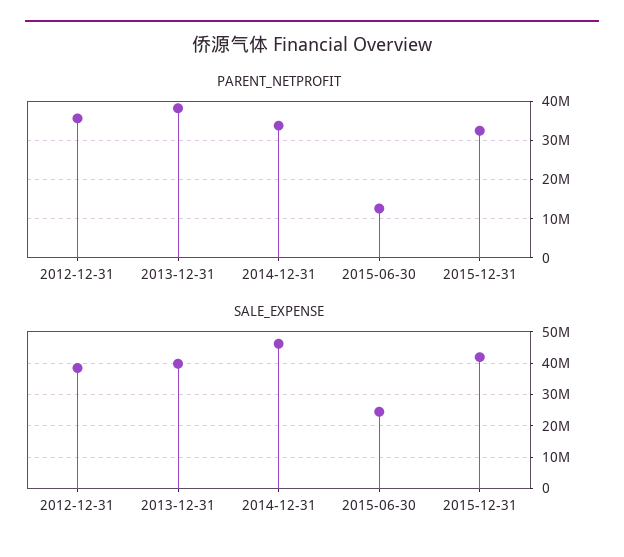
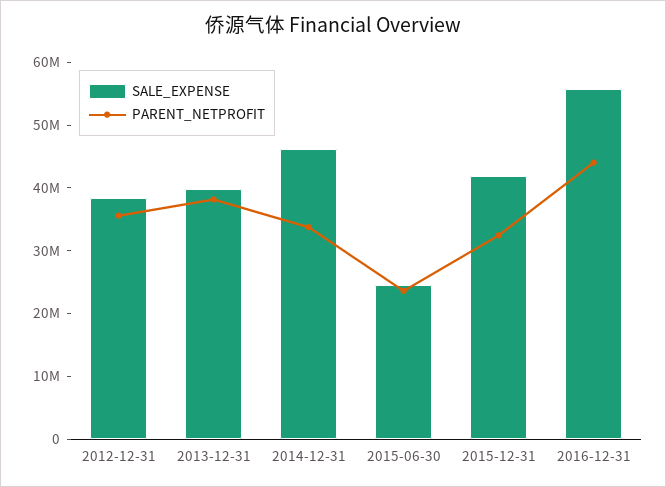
PARENT_NETPROFIT, 2015-06-30: 12000000 -> 24000000
SALE_EXPENSE, 2016-12-31: none -> 56000000
PARENT_NETPROFIT, 2016-12-31: none -> 44000000

